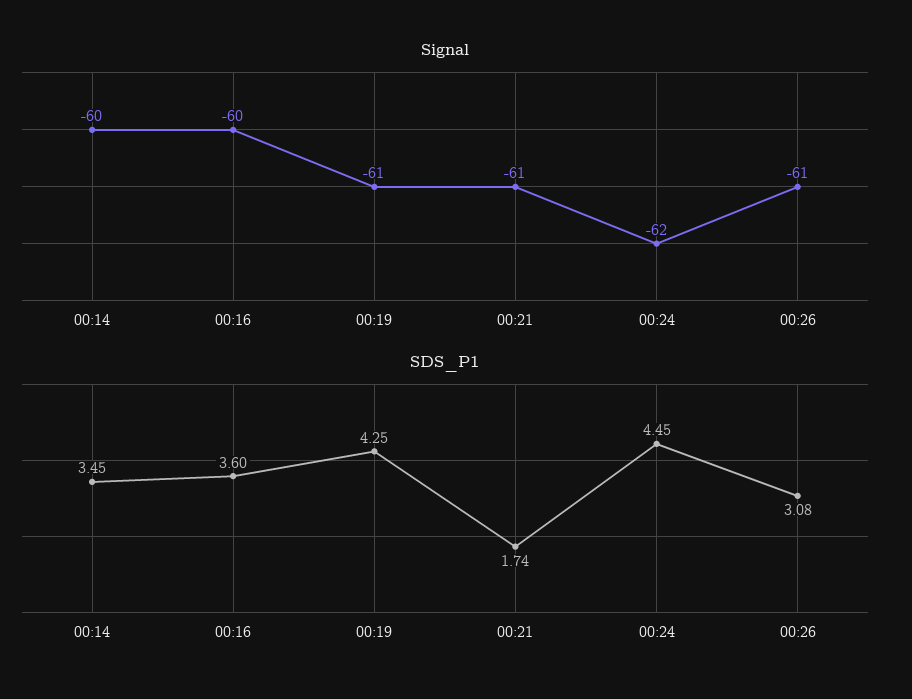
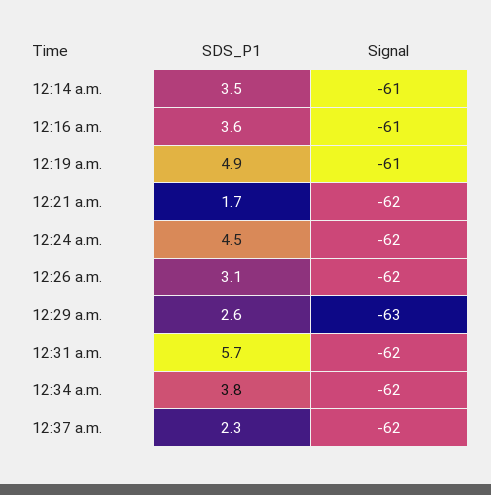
Signal, 00:14: -60 -> -61
Signal, 00:16: -60 -> -61
Signal, 00:21: -61 -> -62
Signal, 00:26: -61 -> -62
SDS_P1, 00:19: 4.25 -> 4.9
SDS_P1, 12:29 a.m.: none -> 2.6
Signal, 12:29 a.m.: none -> -63
SDS_P1, 12:31 a.m.: none -> 5.7
Signal, 12:31 a.m.: none -> -62
SDS_P1, 12:34 a.m.: none -> 3.8
Signal, 12:34 a.m.: none -> -62
SDS_P1, 12:37 a.m.: none -> 2.3
Signal, 12:37 a.m.: none -> -62

